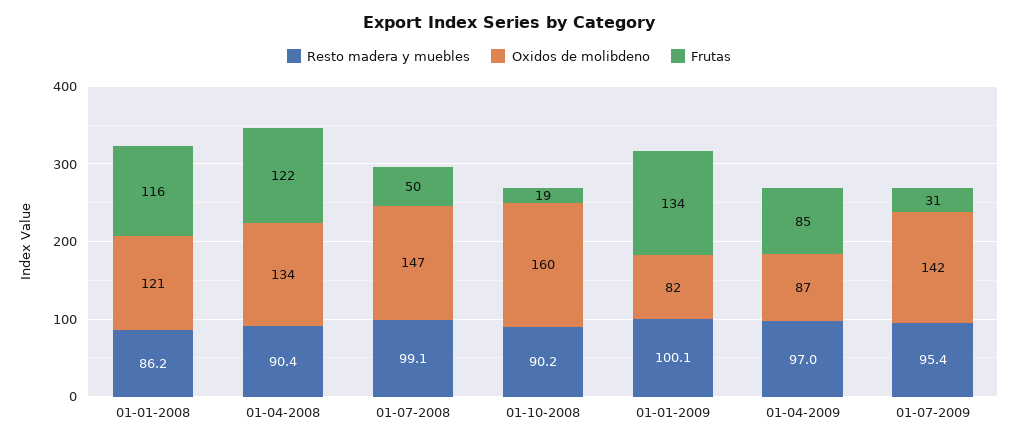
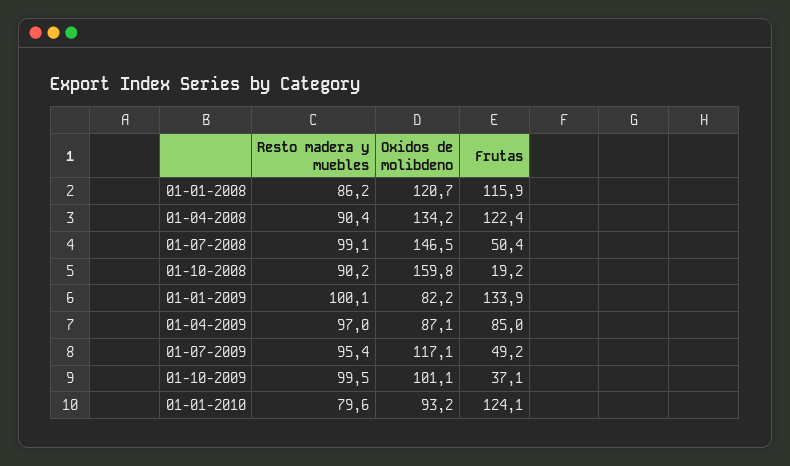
Oxidos de molibdeno, 01-07-2009: 142 -> 117.1
Frutas, 01-07-2009: 31 -> 49.2
Resto madera y muebles, 01-10-2009: none -> 99.5
Oxidos de molibdeno, 01-10-2009: none -> 101.1
Frutas, 01-10-2009: none -> 37.1
Resto madera y muebles, 01-01-2010: none -> 79.6
Oxidos de molibdeno, 01-01-2010: none -> 93.2
Frutas, 01-01-2010: none -> 124.1

